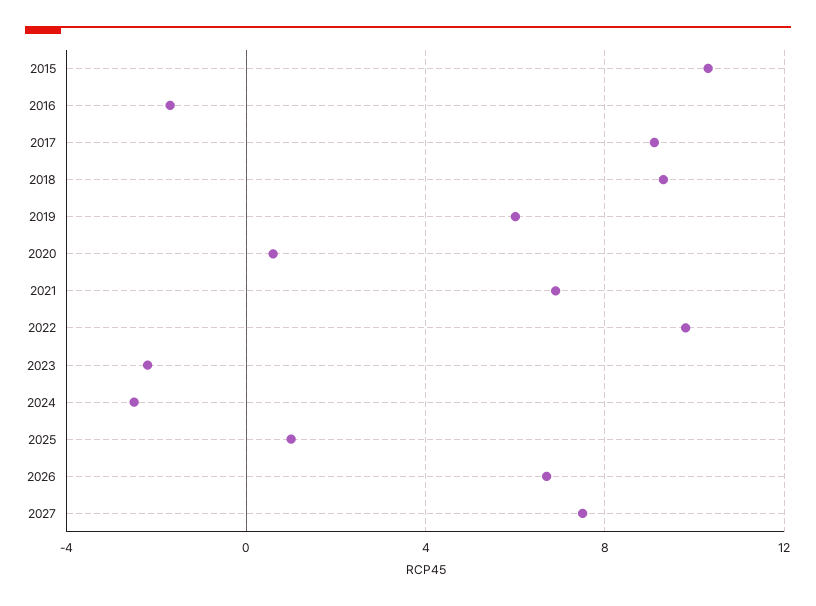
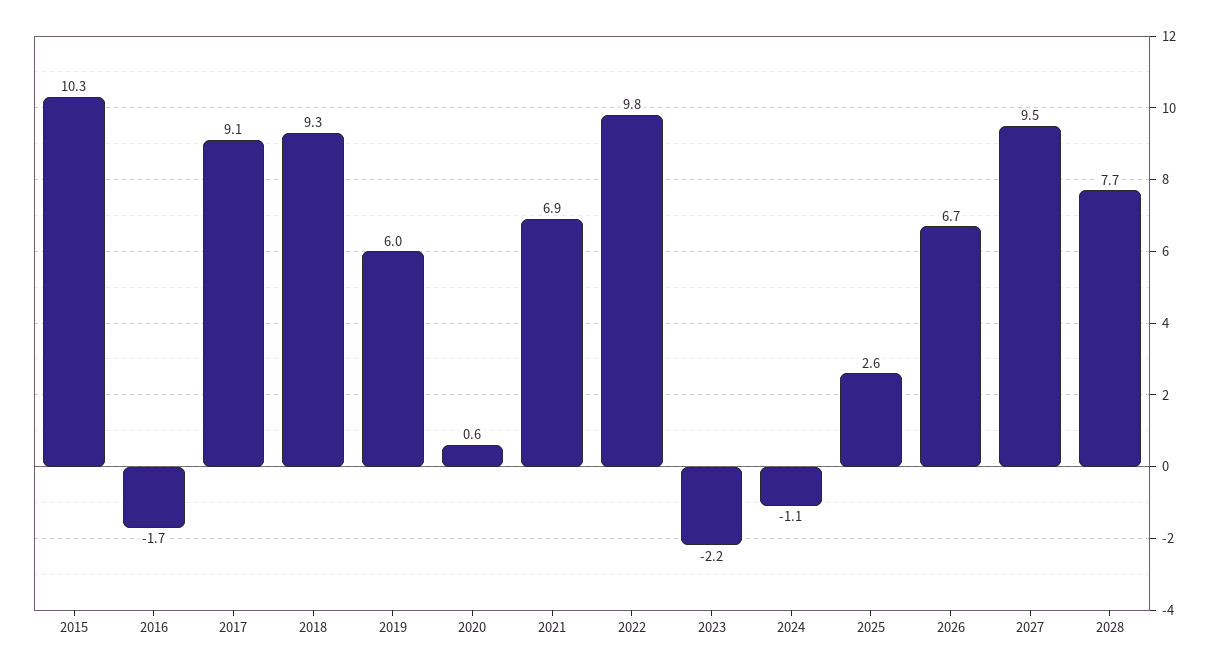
2024: -2.5 -> -1.1
2025: 1 -> 2.6
2027: 7.5 -> 9.5
2028: none -> 7.7

